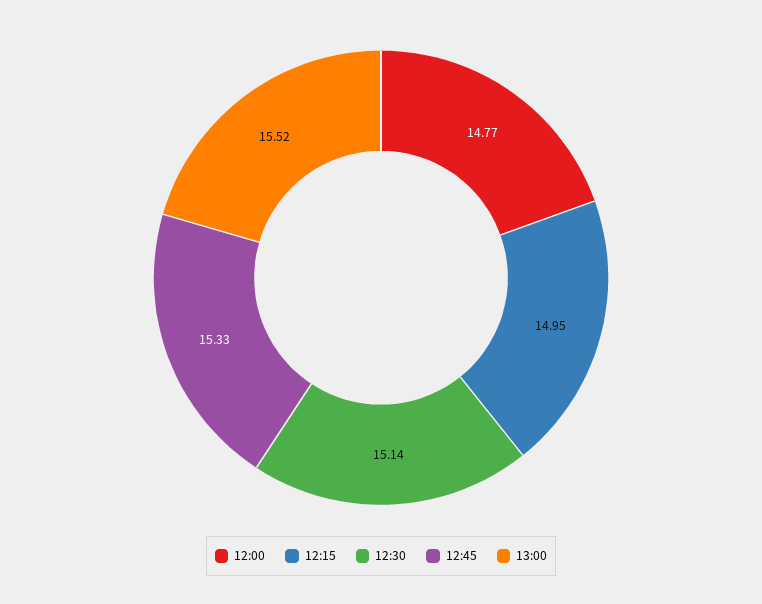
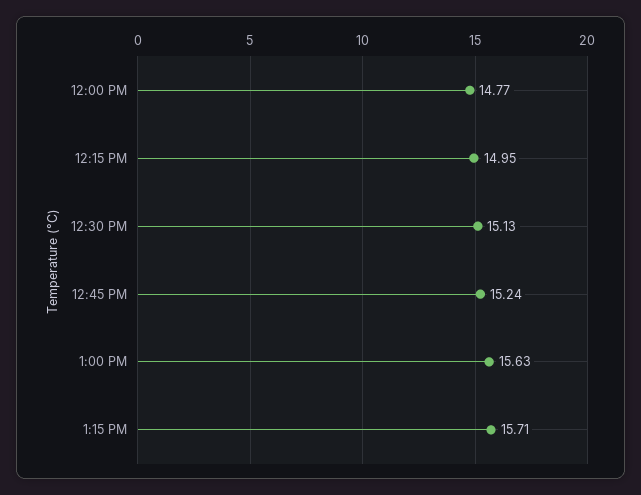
12:30: 15.14 -> 15.13
12:45: 15.33 -> 15.24
13:00: 15.52 -> 15.63
1:15 PM: none -> 15.71

